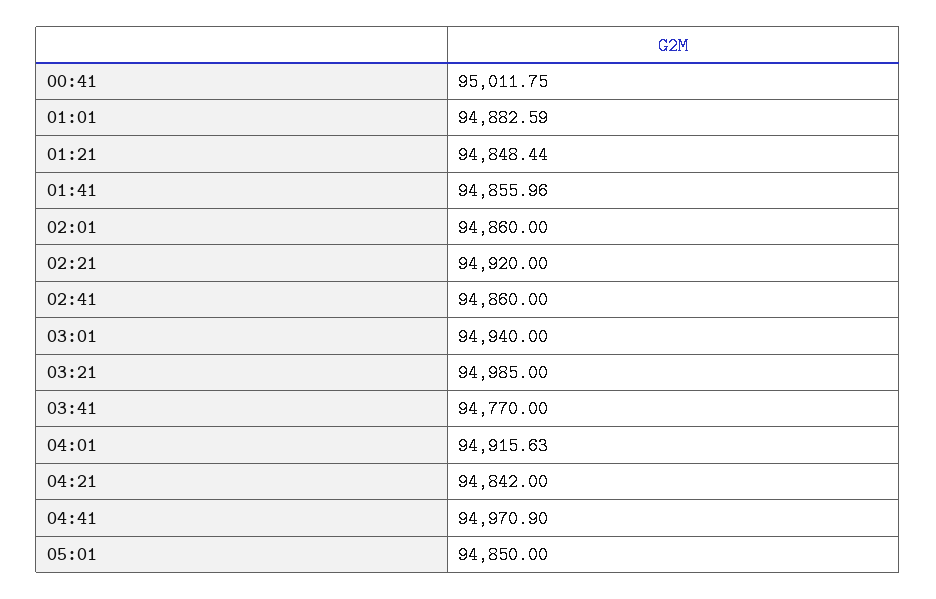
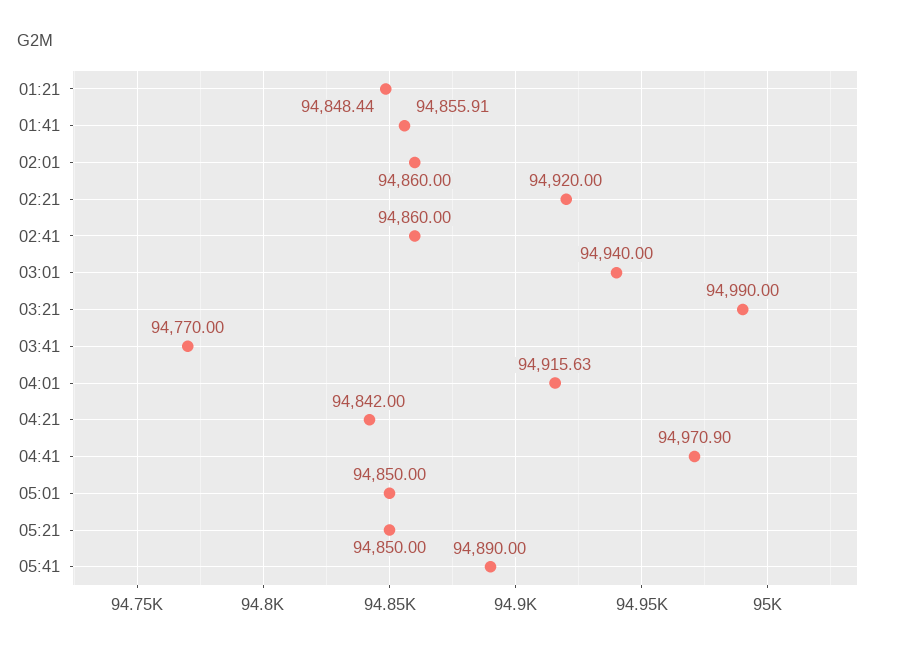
00:41: 95011.75 -> none
01:01: 94882.59 -> none
01:41: 94855.96 -> 94855.91
03:21: 94985 -> 94990
05:21: none -> 94850
05:41: none -> 94890

